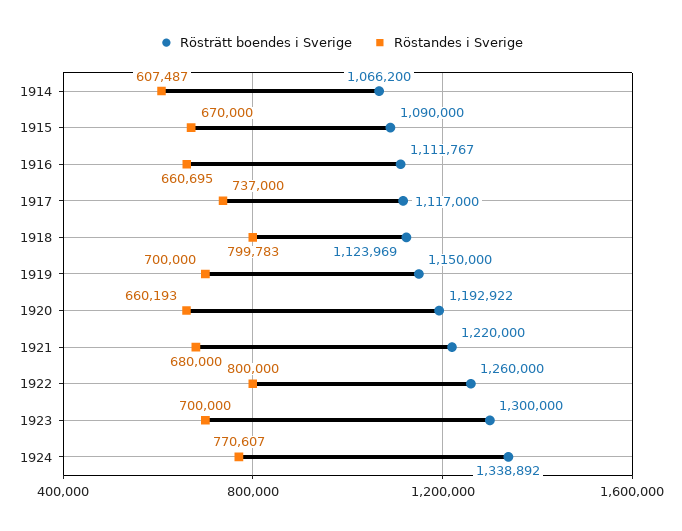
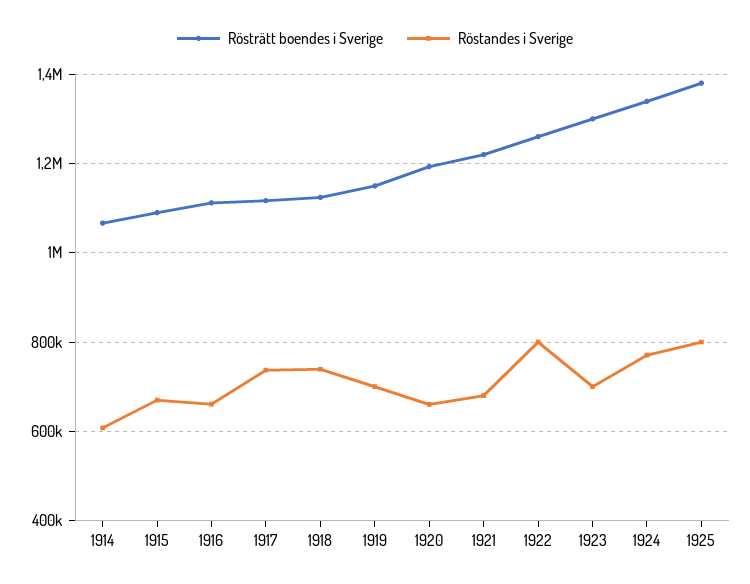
Röstandes i Sverige, 1918: 799783 -> 740000
Rösträtt boendes i Sverige, 1925: none -> 1380000
Röstandes i Sverige, 1925: none -> 800000

